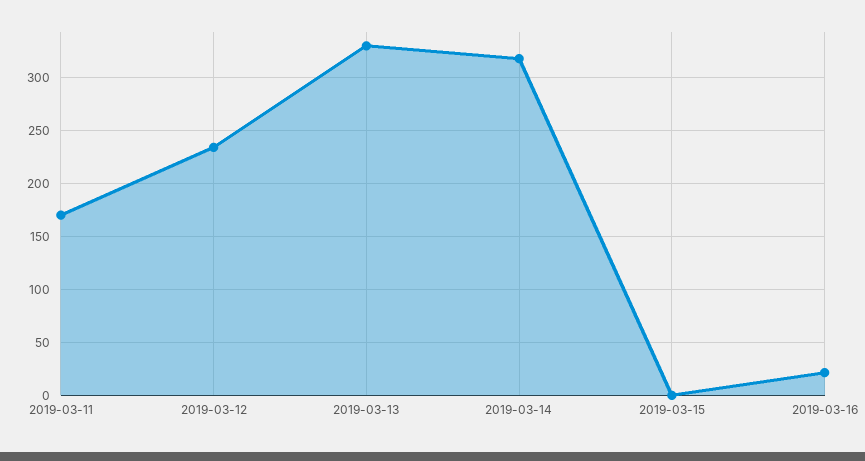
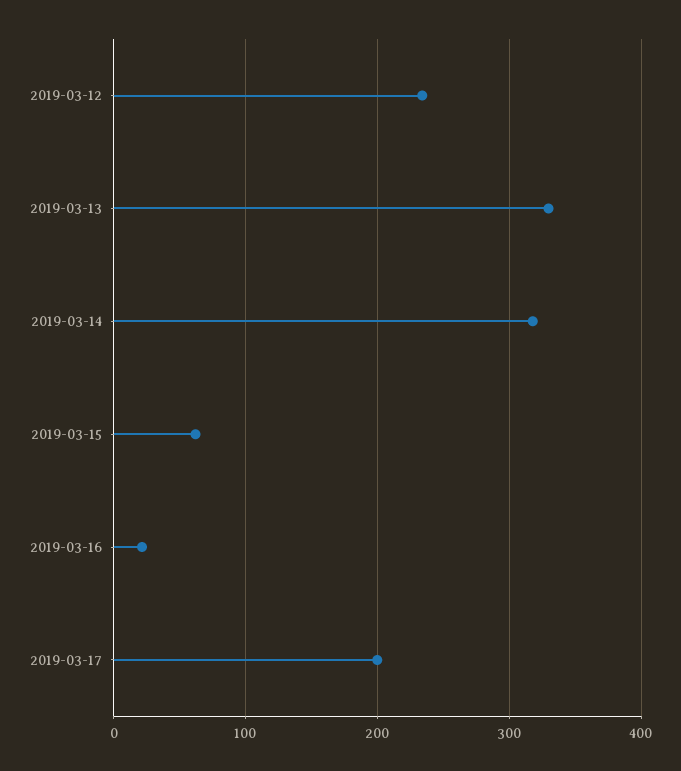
2019-03-11: 170 -> none
2019-03-15: 0 -> 60
2019-03-17: none -> 200

